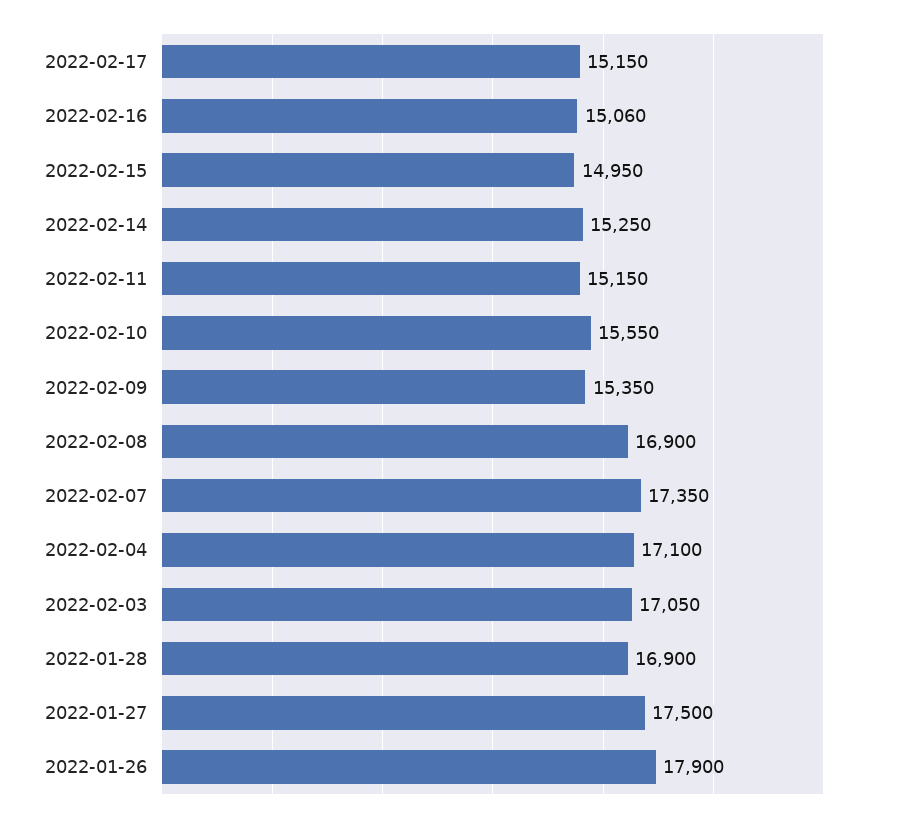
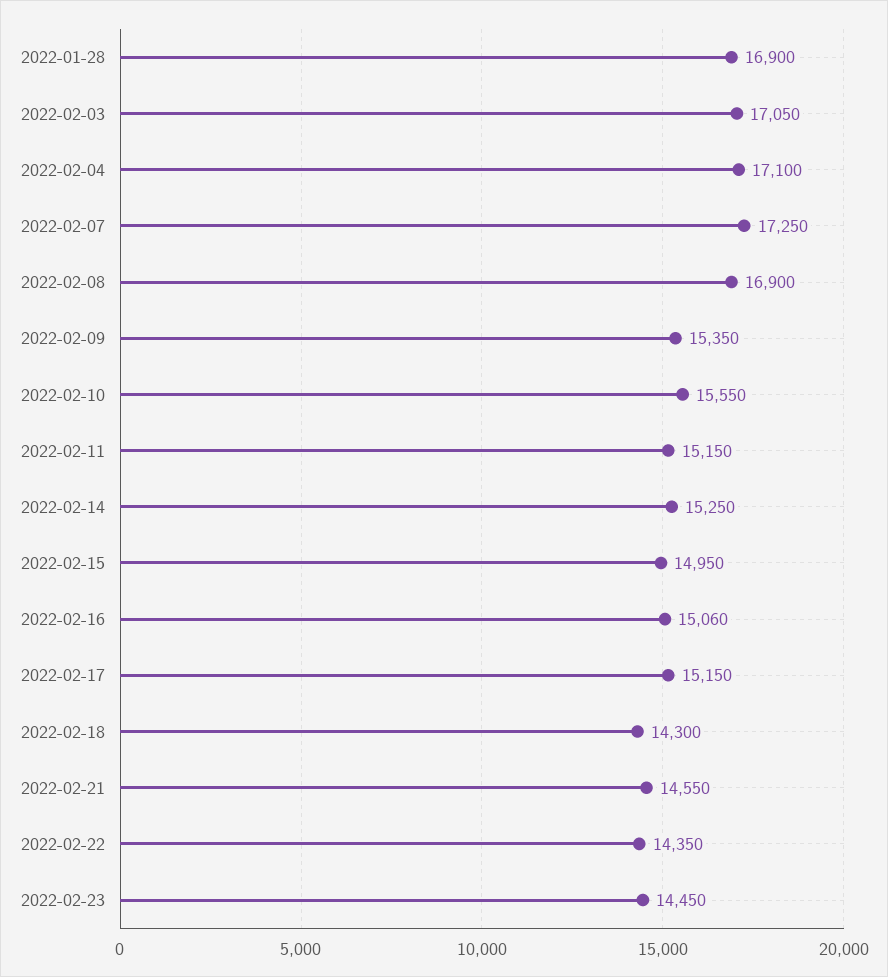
2022-02-07: 17350 -> 17250
2022-01-27: 17500 -> none
2022-01-26: 17900 -> none
2022-02-18: none -> 14300
2022-02-21: none -> 14550
2022-02-22: none -> 14350
2022-02-23: none -> 14450

